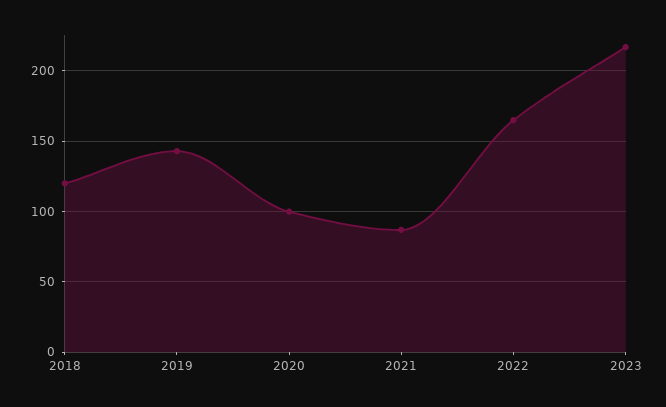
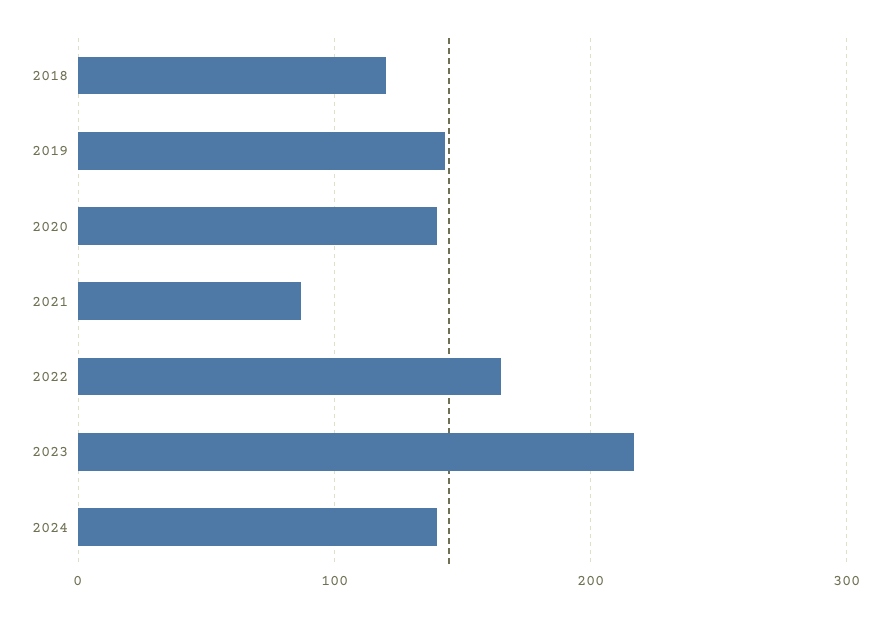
2020: 100 -> 140
2024: none -> 140

